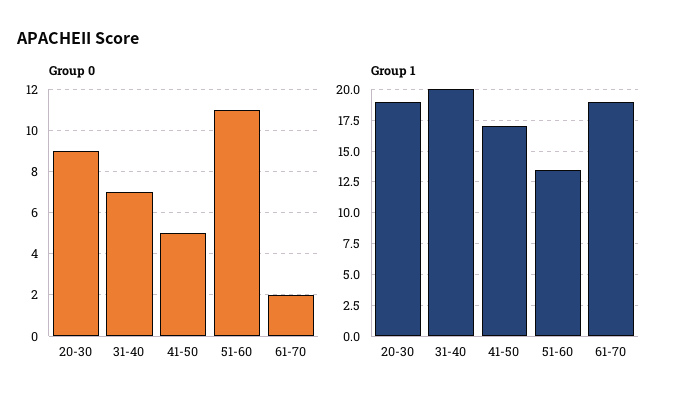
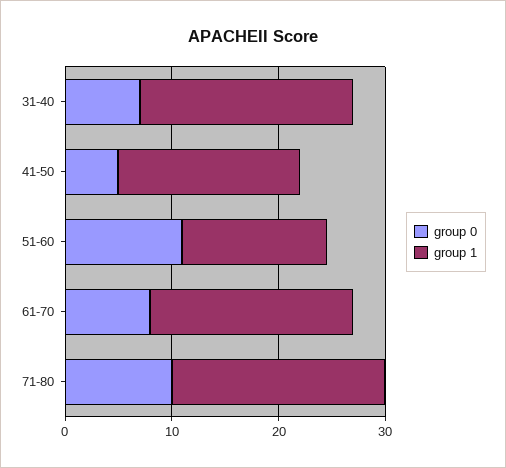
Group 0, 20-30: 9 -> none
Group 0, 61-70: 2 -> 8
Group 1, 20-30: 19 -> none
Group 0, 71-80: none -> 10
Group 1, 71-80: none -> 20

